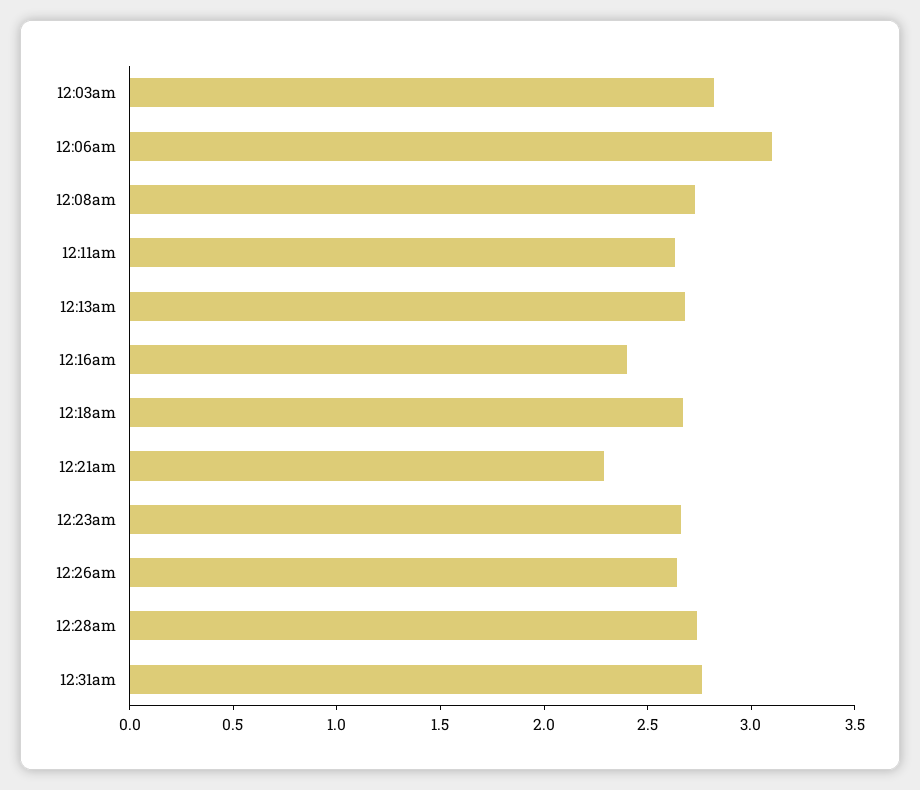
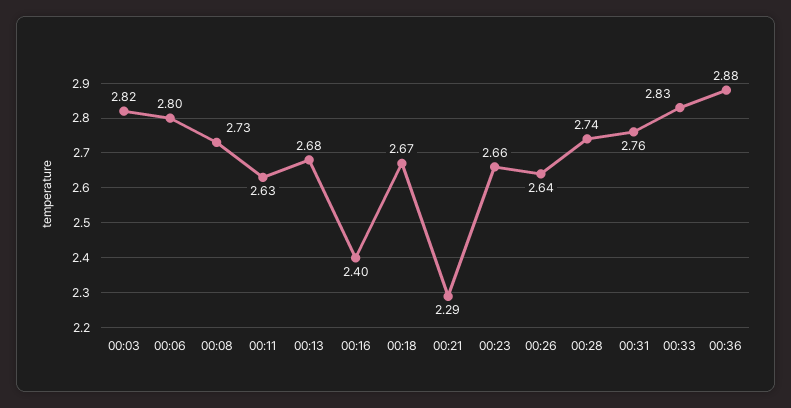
12:06am: 3.1 -> 2.8
00:33: none -> 2.83
00:36: none -> 2.88

